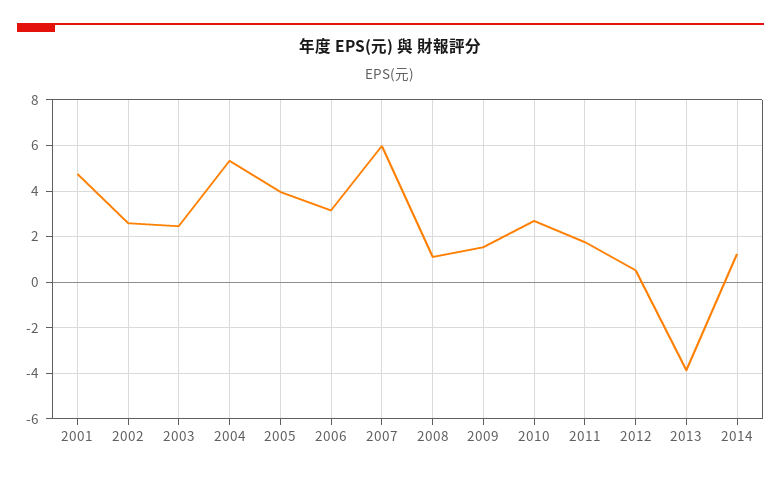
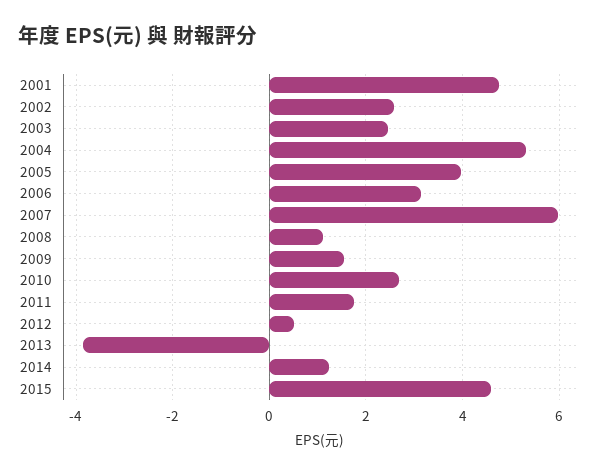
2015: none -> 4.6

